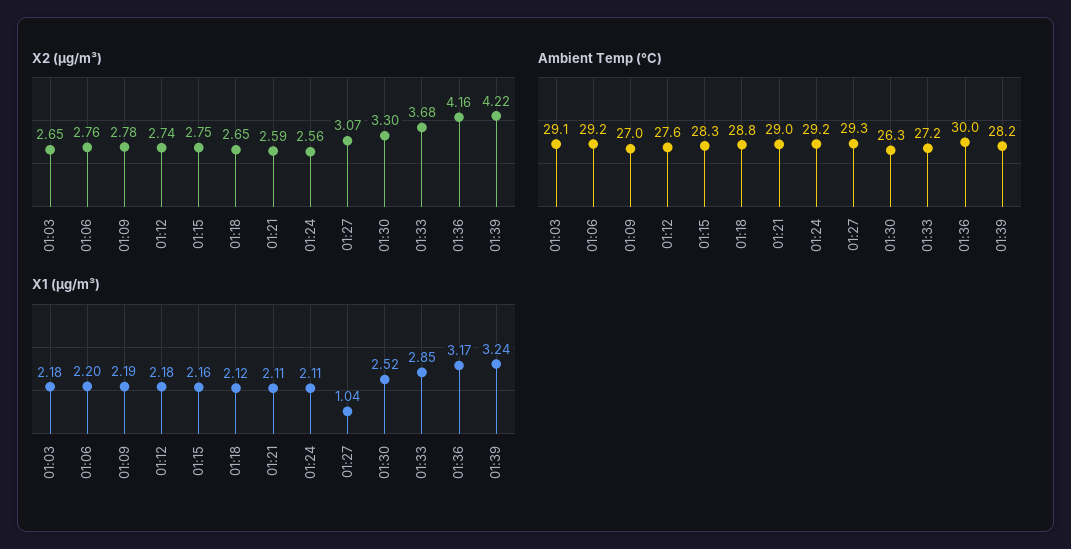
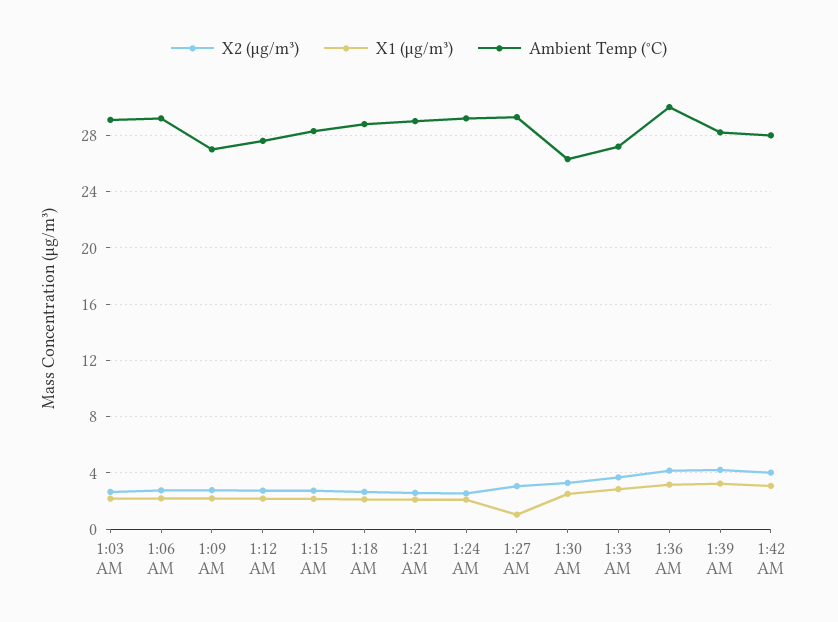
X2 (μg/m³), 1:42 AM: none -> 4
X1 (μg/m³), 1:42 AM: none -> 3
Ambient Temp (°C), 1:42 AM: none -> 28

